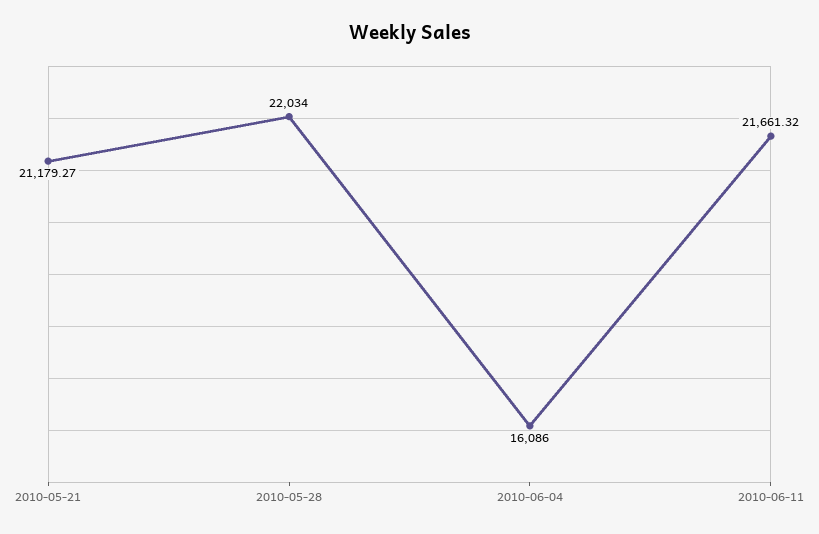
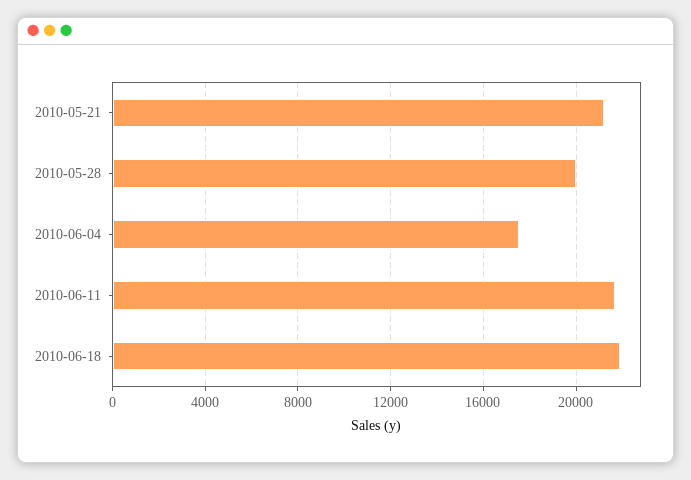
2010-05-28: 22034 -> 20000
2010-06-04: 16086 -> 17500
2010-06-18: none -> 22000

